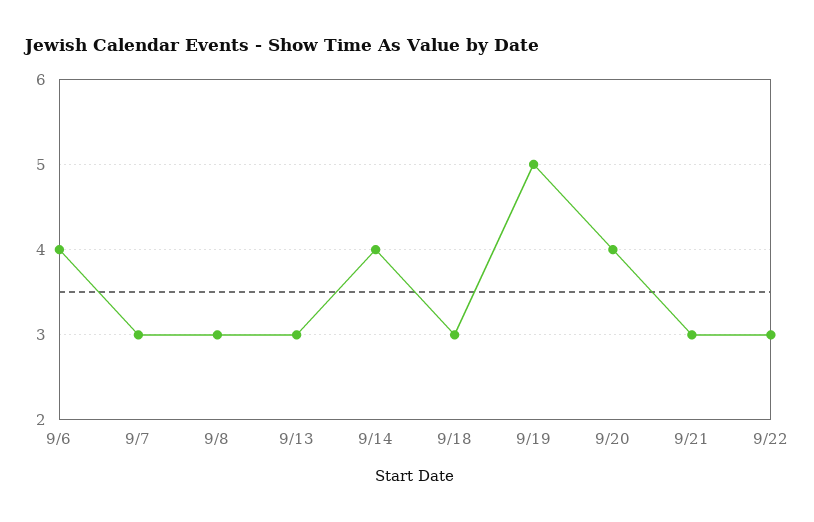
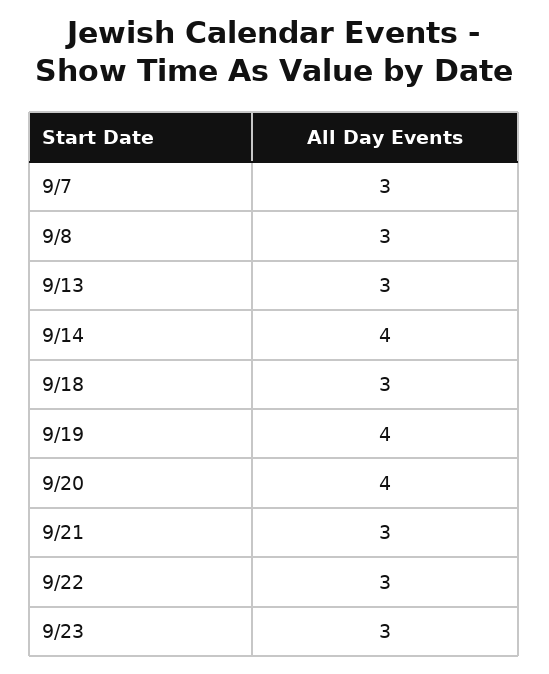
9/6: 4 -> none
9/19: 5 -> 4
9/23: none -> 3

